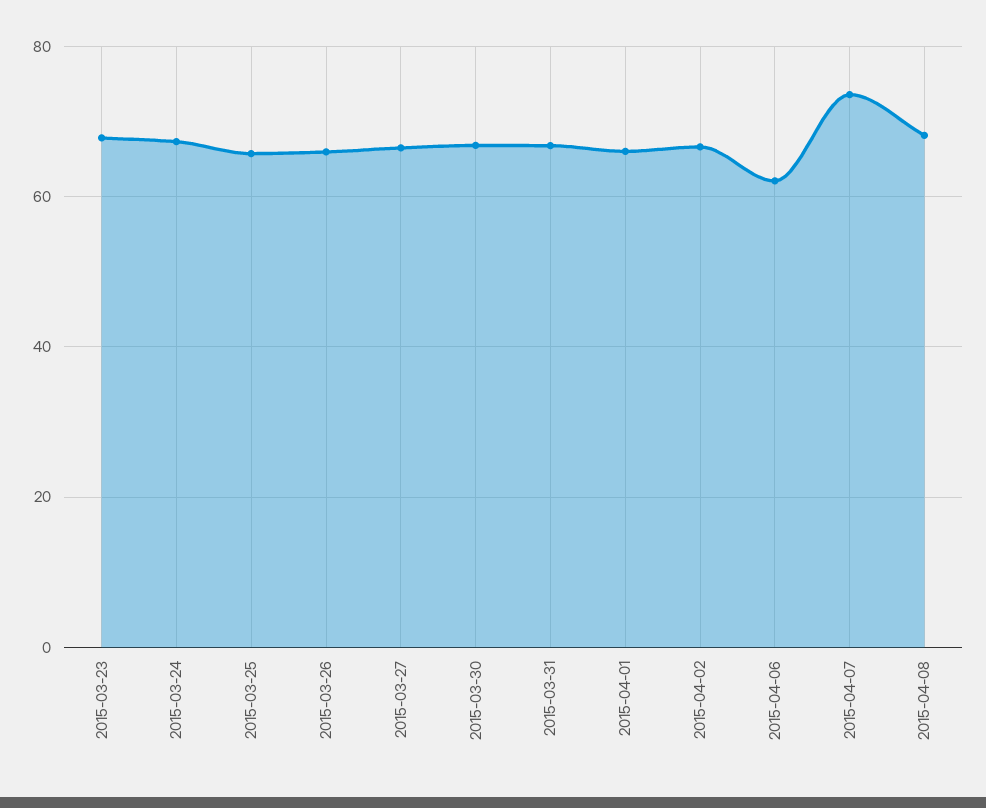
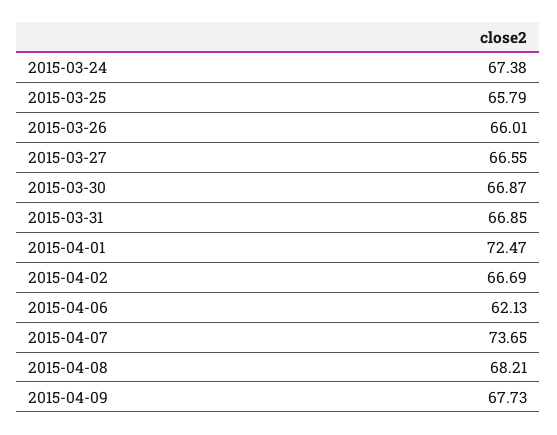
2015-03-23: 68 -> none
2015-04-01: 66 -> 72.47
2015-04-09: none -> 67.73

